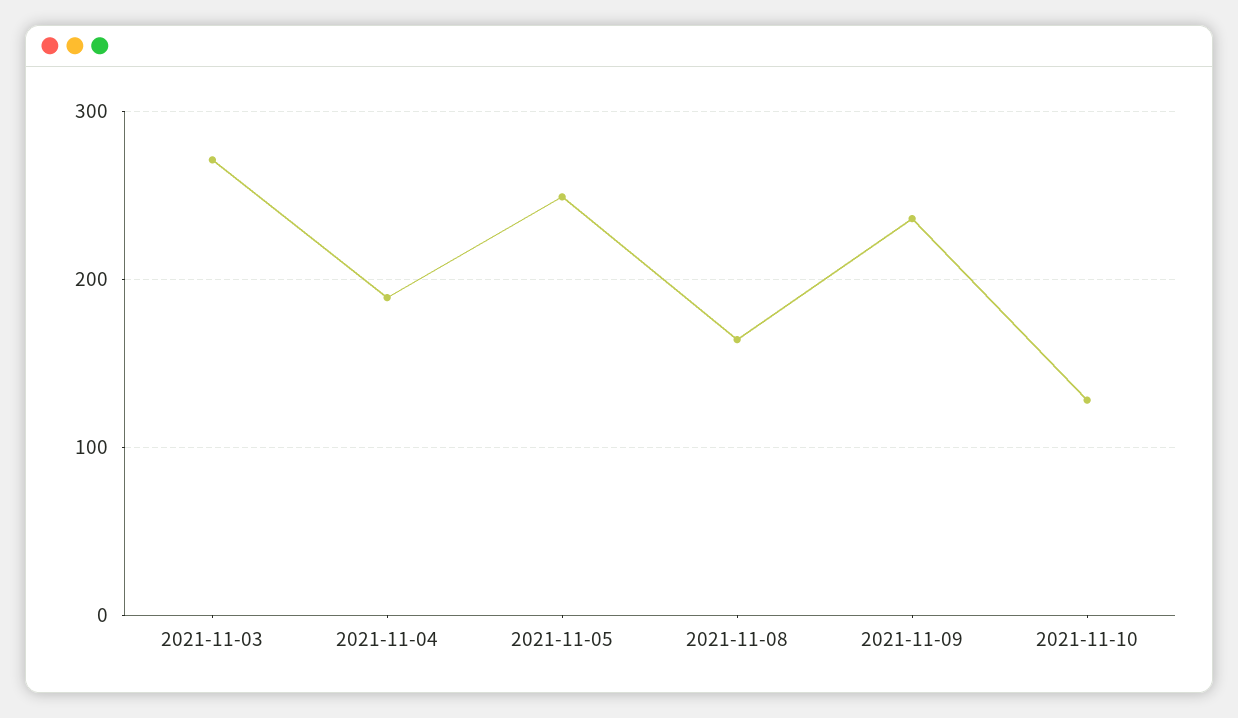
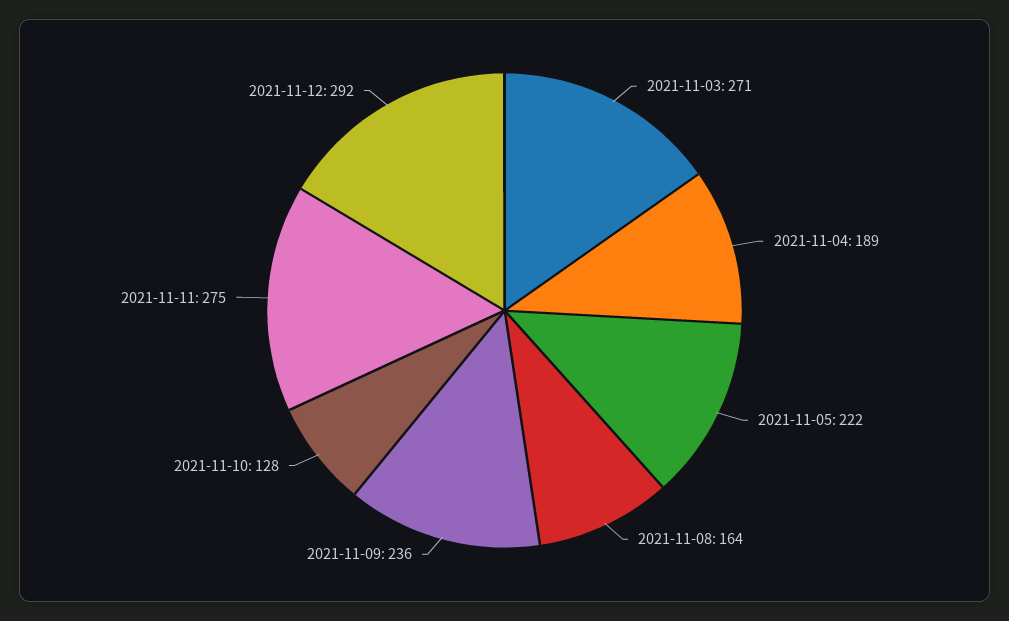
2021-11-05: 250 -> 222
2021-11-11: none -> 275
2021-11-12: none -> 292

